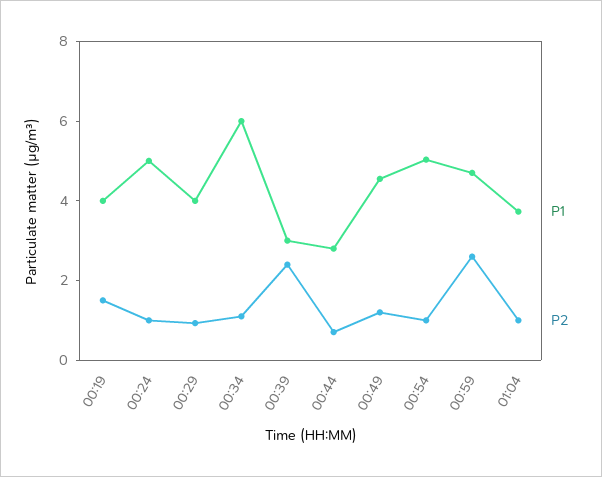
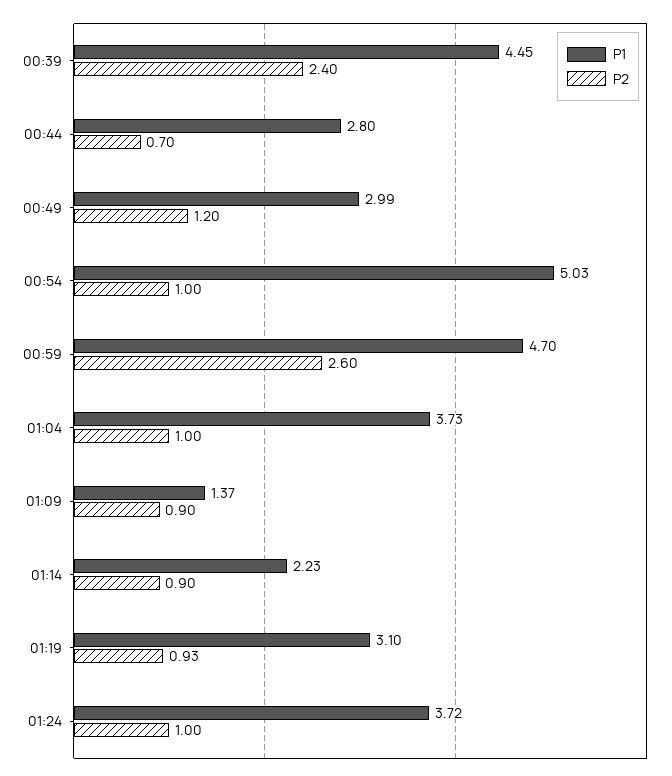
P1, 00:19: 4 -> none
P2, 00:19: 1.5 -> none
P1, 00:24: 5 -> none
P2, 00:24: 1 -> none
P1, 00:29: 4 -> none
P2, 00:29: 1 -> none
P1, 00:34: 6 -> none
P2, 00:34: 1 -> none
P1, 00:39: 3 -> 4.45
P1, 00:49: 4.5 -> 2.99
P1, 01:09: none -> 1.37
P2, 01:09: none -> 0.9
P1, 01:14: none -> 2.23
P2, 01:14: none -> 0.9
P1, 01:19: none -> 3.1
P2, 01:19: none -> 0.93
P1, 01:24: none -> 3.72
P2, 01:24: none -> 1

